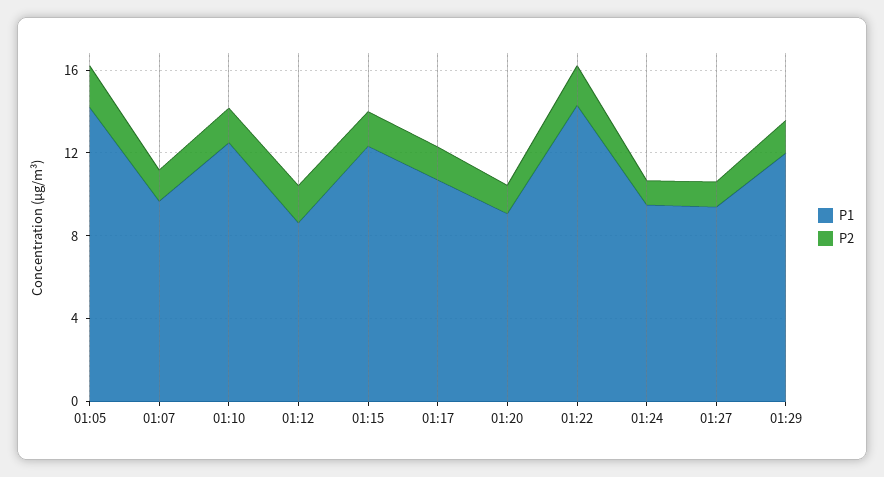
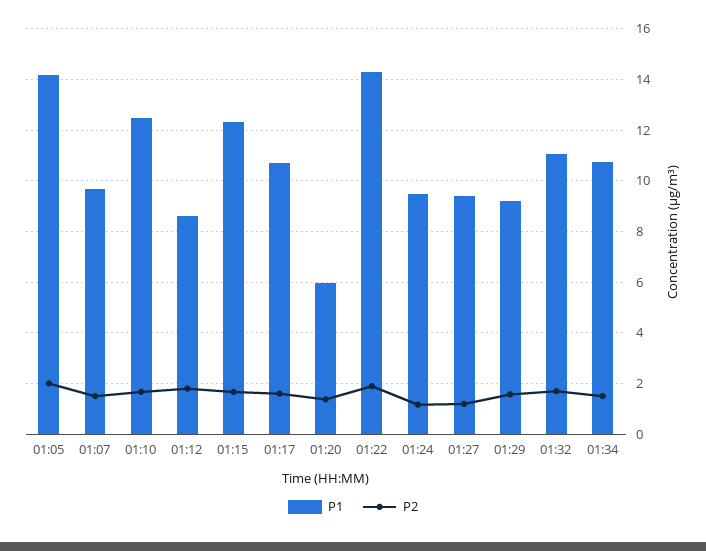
P1, 01:20: 9 -> 6
P1, 01:29: 12 -> 9.25
P1, 01:32: none -> 11
P2, 01:32: none -> 1.75
P1, 01:34: none -> 10.75
P2, 01:34: none -> 1.5

